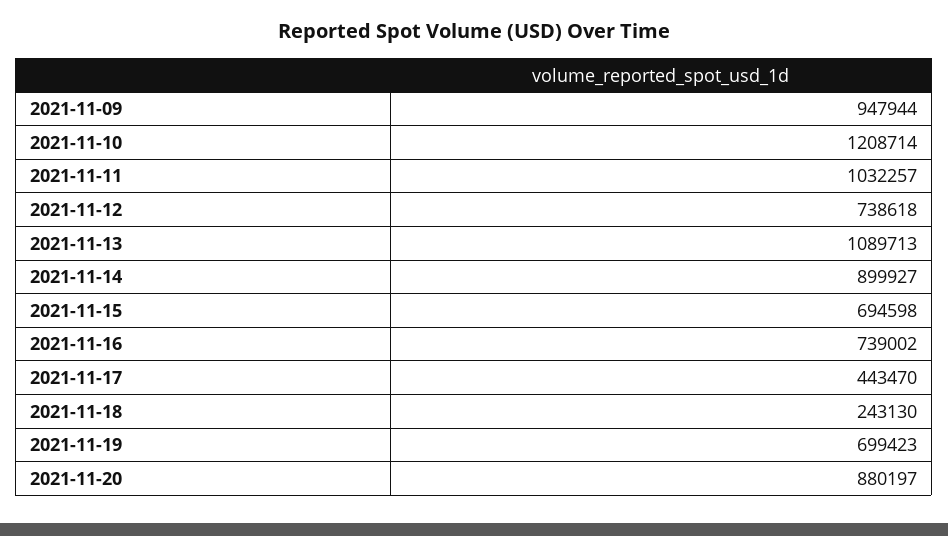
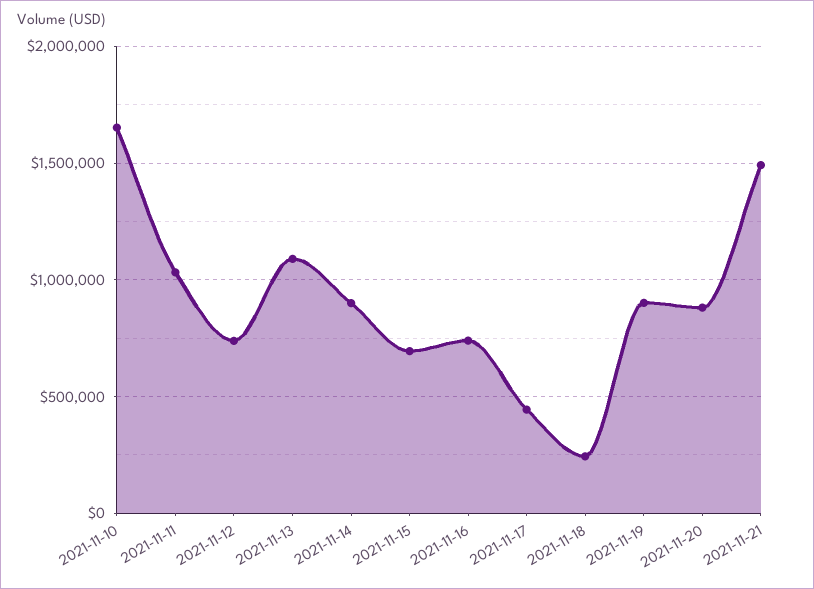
2021-11-09: 947944 -> none
2021-11-10: 1208714 -> 1650000
2021-11-19: 699423 -> 900000
2021-11-21: none -> 1500000

